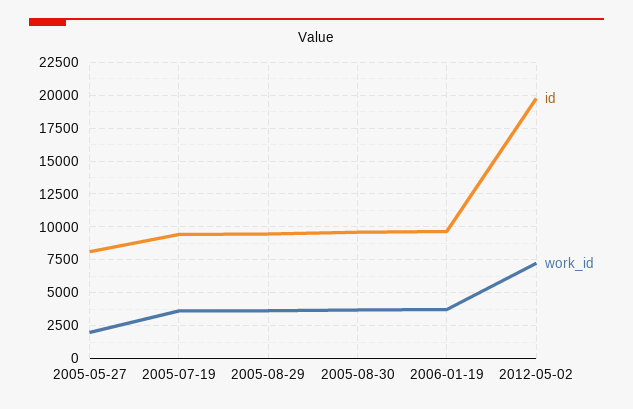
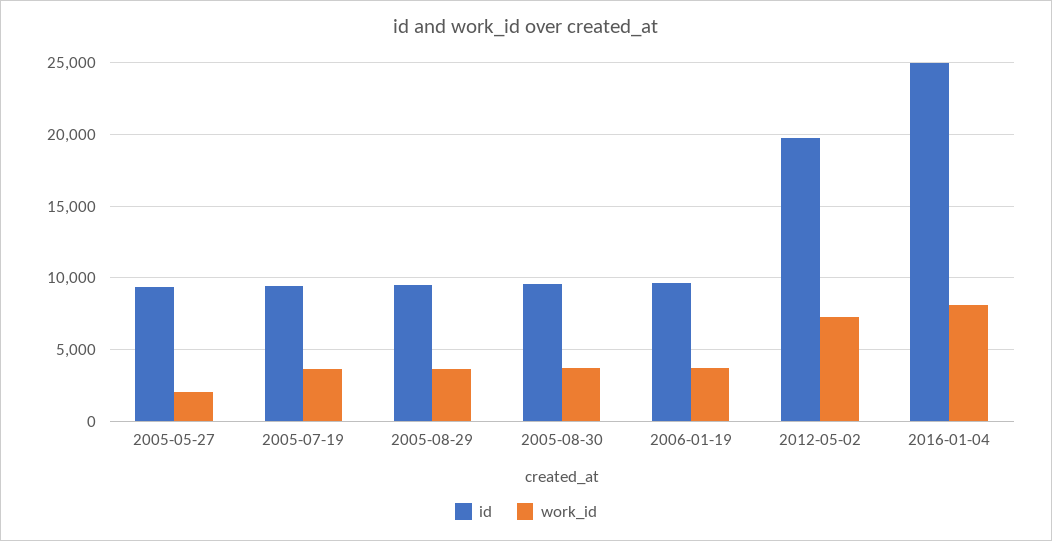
id, 2005-05-27: 8000 -> 9500
id, 2016-01-04: none -> 25000
work_id, 2016-01-04: none -> 8000

